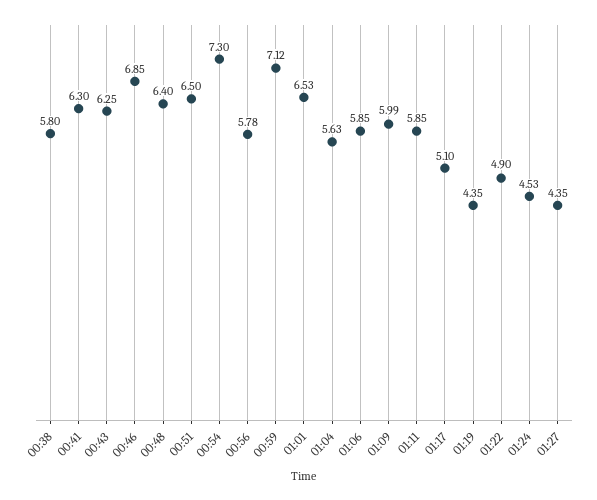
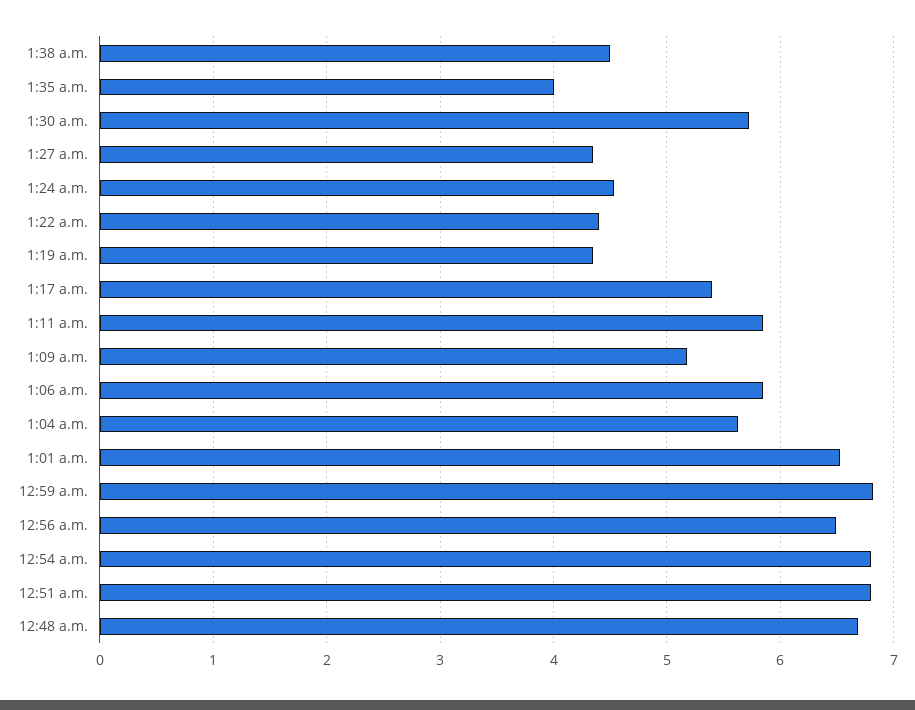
00:38: 5.8 -> none
00:41: 6.3 -> none
00:43: 6.25 -> none
00:46: 6.85 -> none
00:48: 6.4 -> 6.7
00:51: 6.5 -> 6.8
00:54: 7.3 -> 6.8
00:56: 5.78 -> 6.5
00:59: 7.12 -> 6.8
01:09: 5.99 -> 5.2
01:17: 5.1 -> 5.4
01:22: 4.9 -> 4.4
1:38 a.m.: none -> 4.5
1:35 a.m.: none -> 4
1:30 a.m.: none -> 5.7

